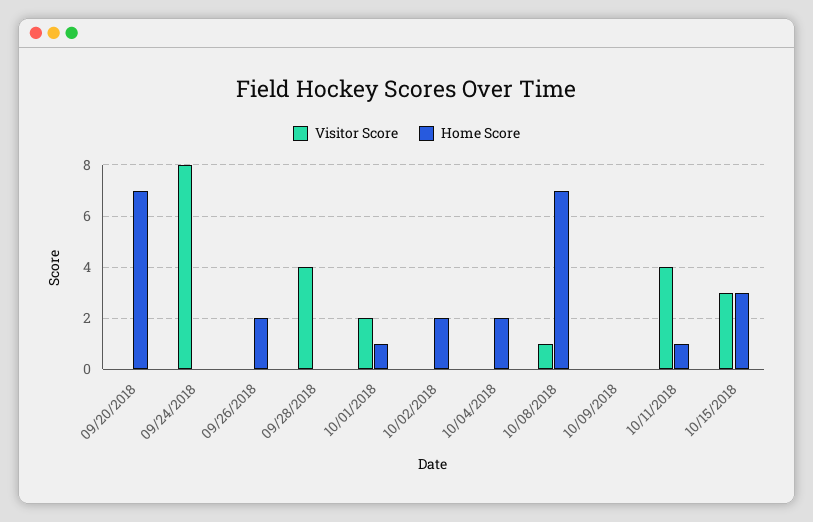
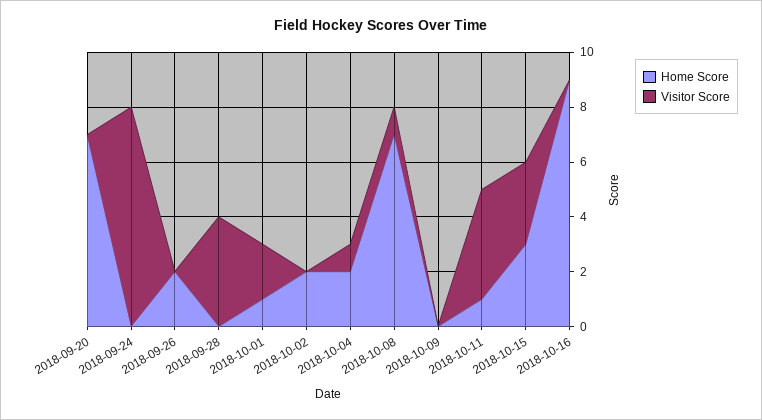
Visitor Score, 10/04/2018: 0 -> 1
Home Score, 2018-10-16: none -> 9
Visitor Score, 2018-10-16: none -> 0

